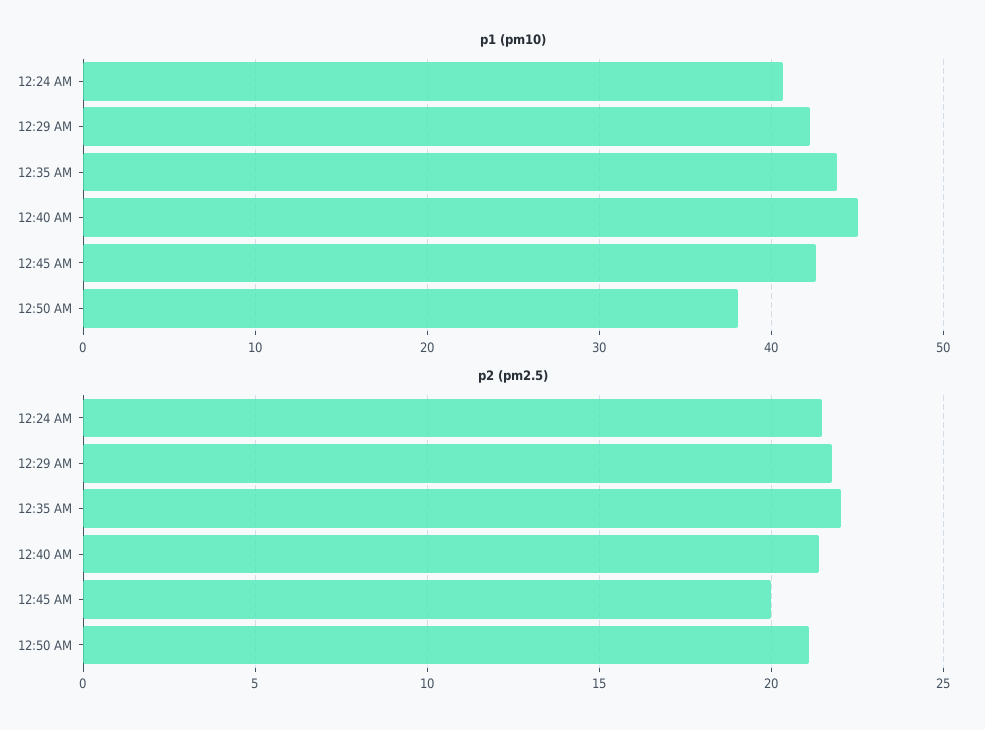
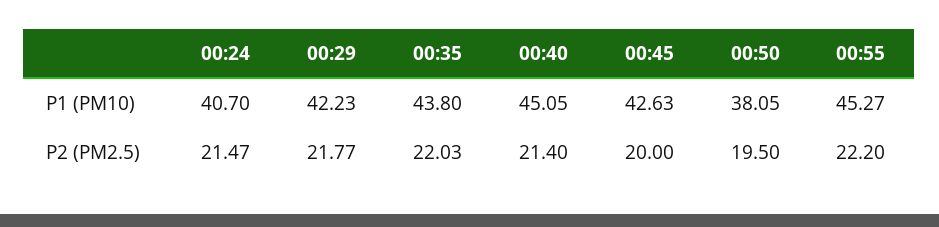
p2 (pm2.5), 12:50 AM: 21 -> 19.5
p1 (pm10), 00:55: none -> 45.27
p2 (pm2.5), 00:55: none -> 22.2

